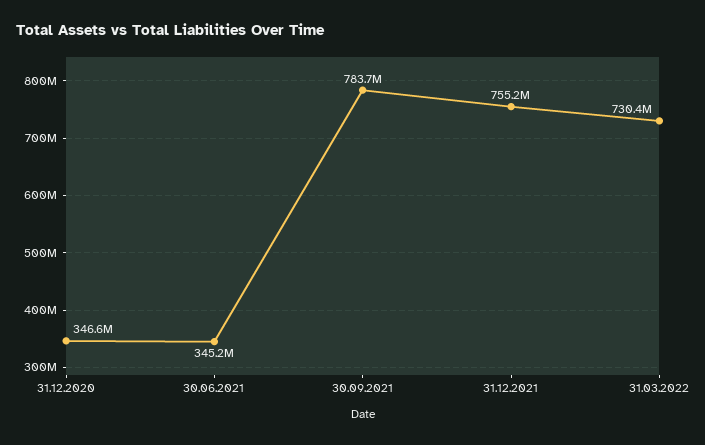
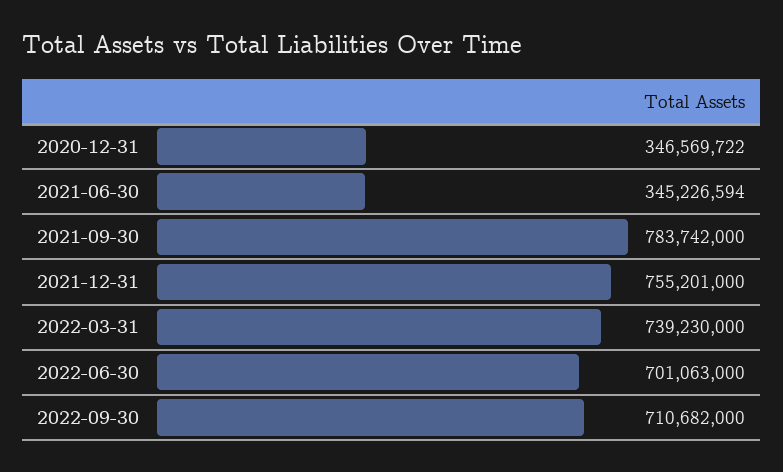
31.03.2022: 730400000 -> 739230000
2022-06-30: none -> 701063000
2022-09-30: none -> 710682000

